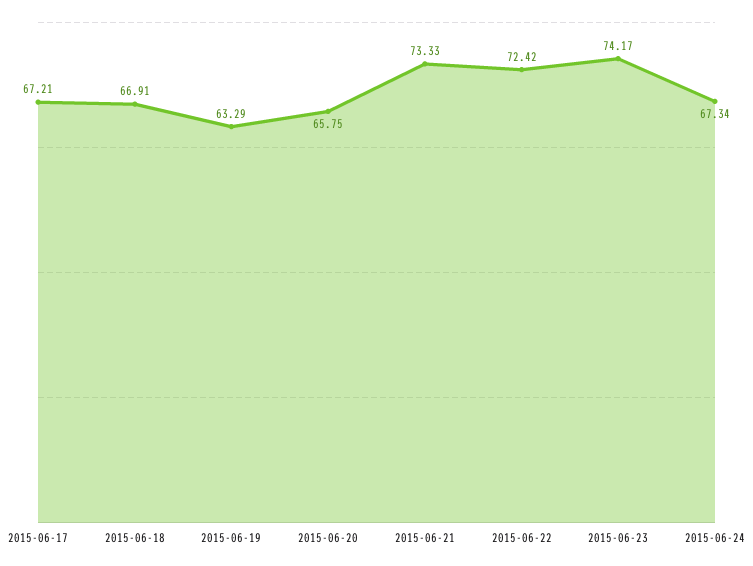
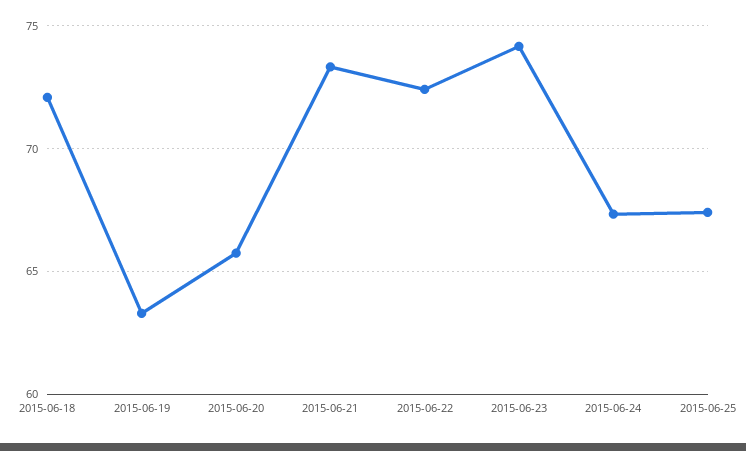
2015-06-17: 67.21 -> none
2015-06-18: 66.91 -> 72
2015-06-25: none -> 67.5

